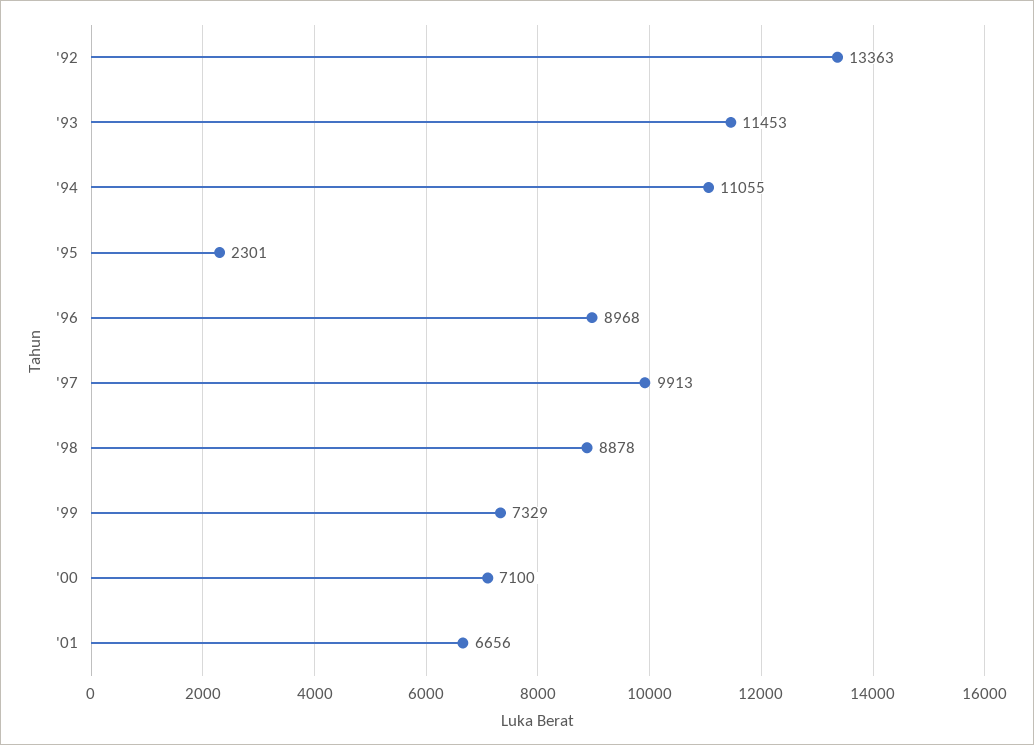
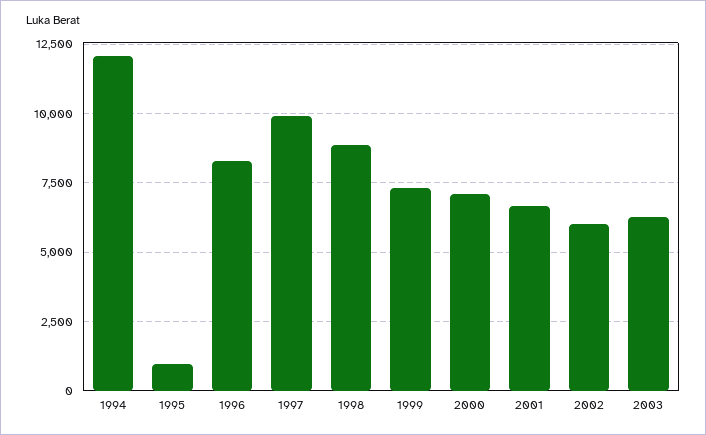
'92: 13363 -> none
'93: 11453 -> none
'94: 11055 -> 12000
'95: 2301 -> 1000
'96: 8968 -> 8250
2002: none -> 6000
2003: none -> 6250

